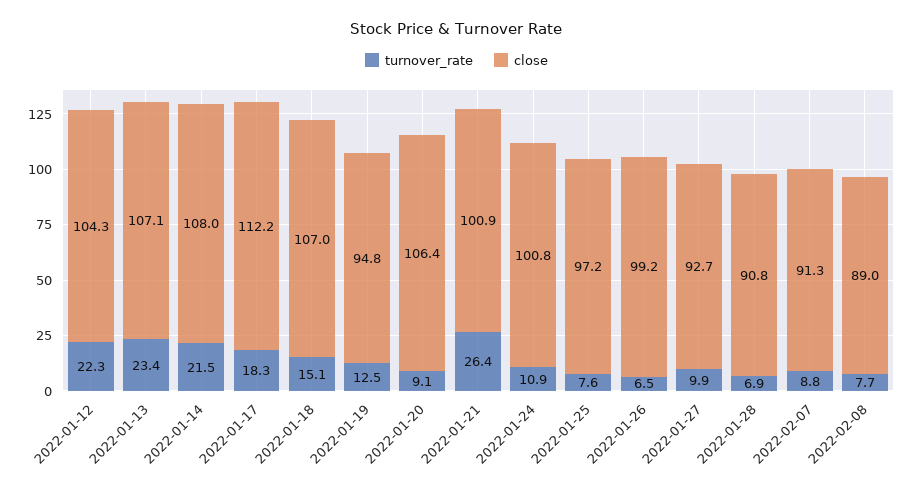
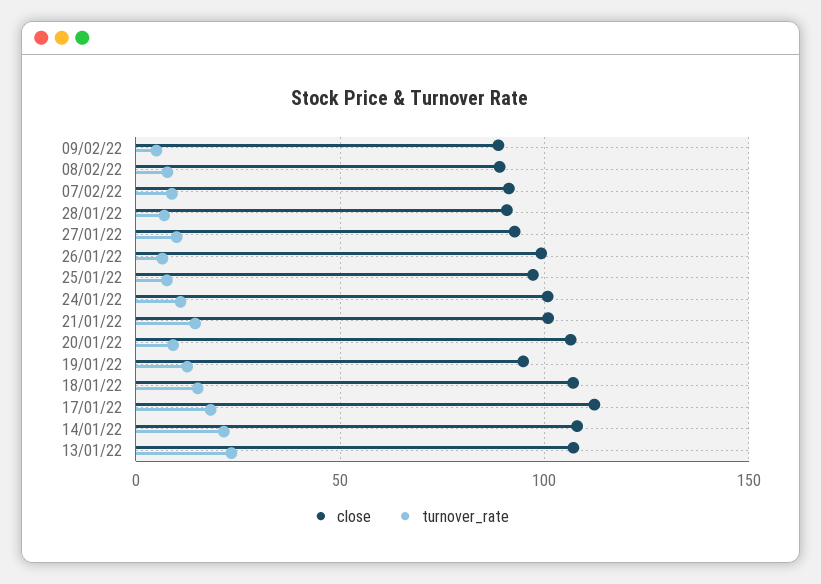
turnover_rate, 2022-01-12: 22.3 -> none
close, 2022-01-12: 104.3 -> none
turnover_rate, 2022-01-21: 26.4 -> 15
close, 09/02/22: none -> 90
turnover_rate, 09/02/22: none -> 5

